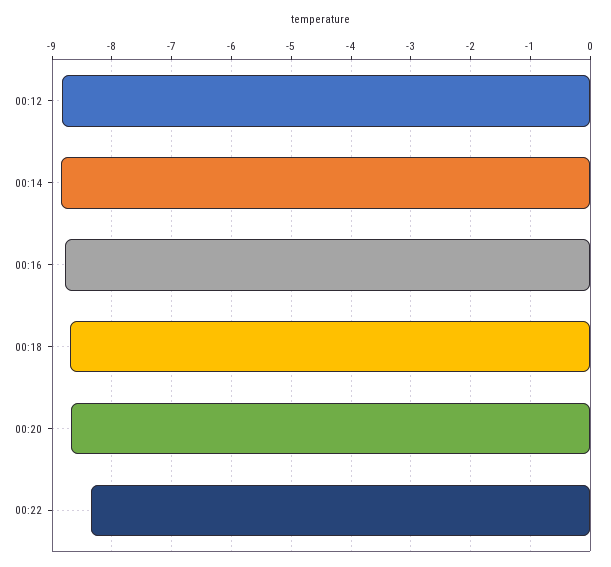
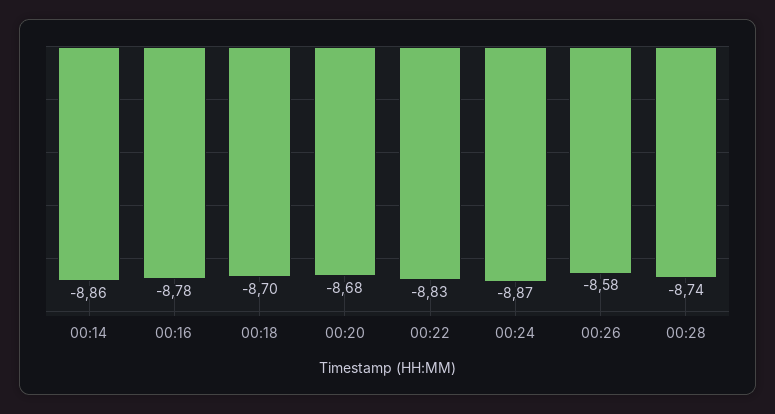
00:12: -8.8 -> none
00:22: -8.4 -> -8.83
00:24: none -> -8.87
00:26: none -> -8.58
00:28: none -> -8.74

